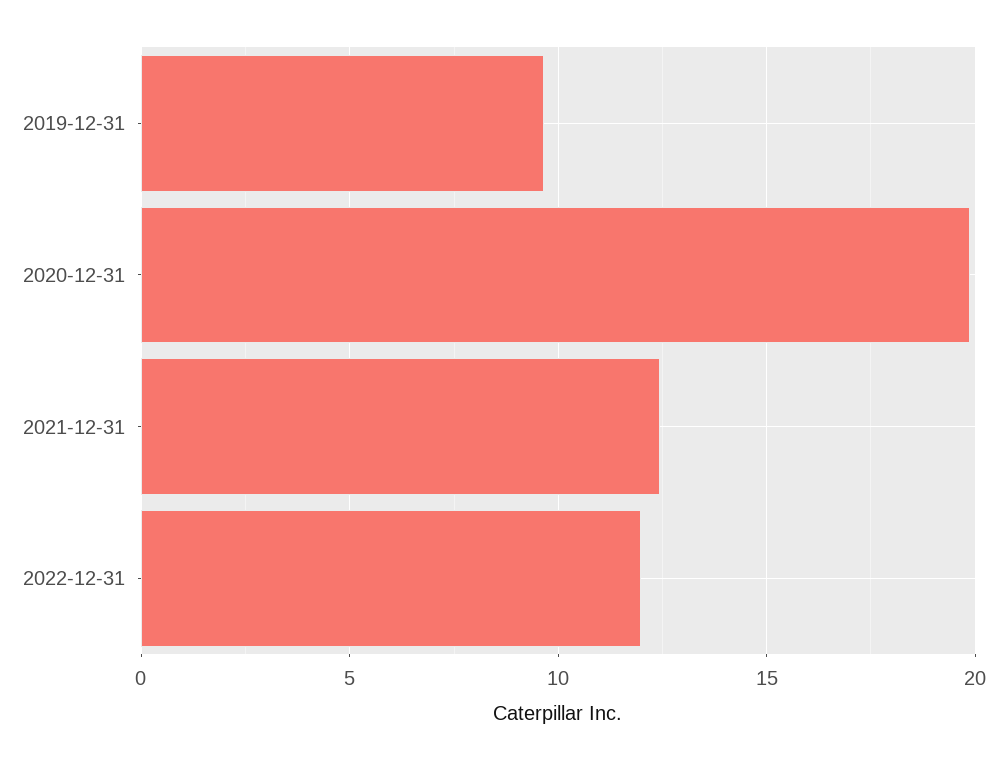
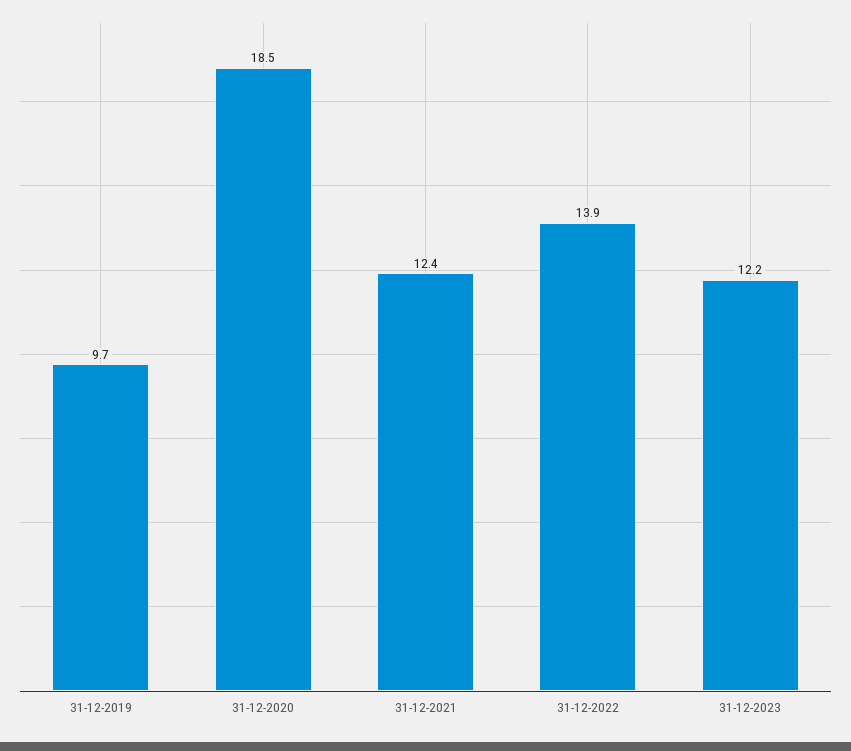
2020-12-31: 20 -> 18.5
2022-12-31: 12 -> 13.9
31-12-2023: none -> 12.2

